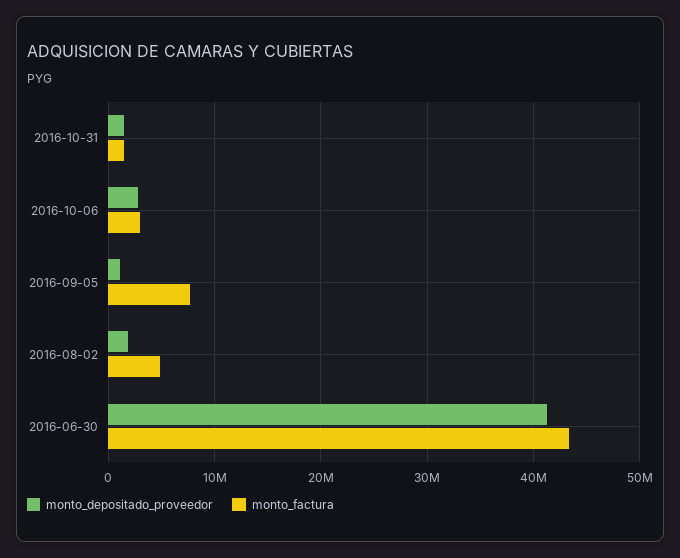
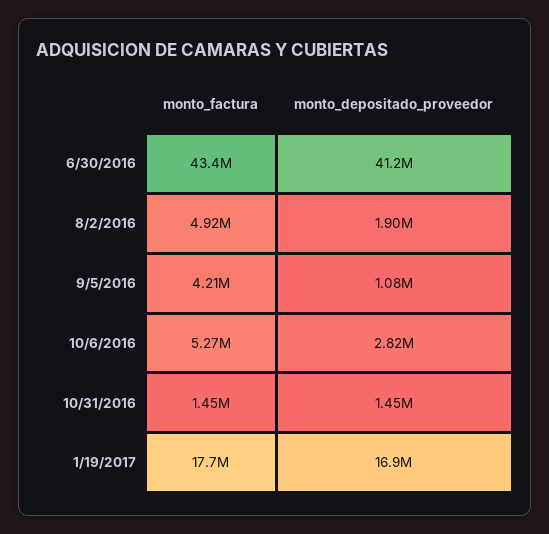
monto_factura, 2016-10-06: 3000000 -> 5270000
monto_factura, 2016-09-05: 8000000 -> 4210000
monto_factura, 1/19/2017: none -> 17700000
monto_depositado_proveedor, 1/19/2017: none -> 16900000

